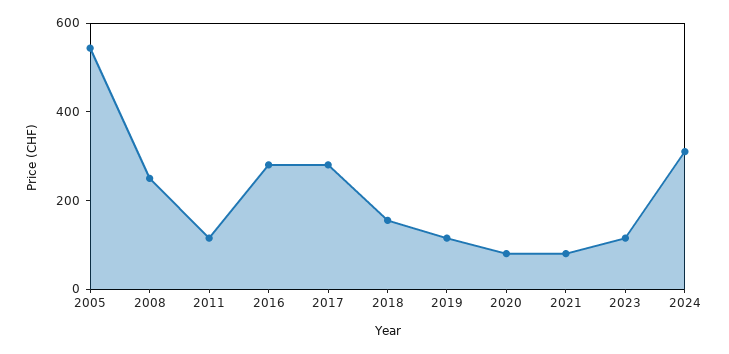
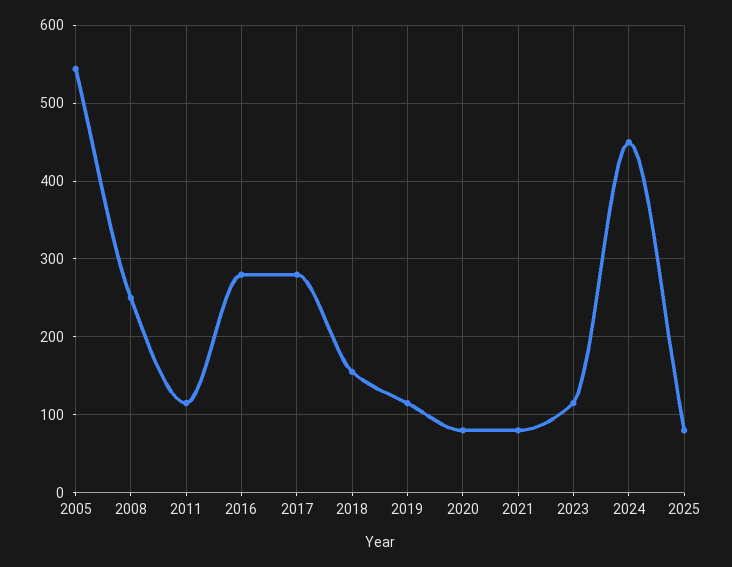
2024: 300 -> 450
2025: none -> 80

